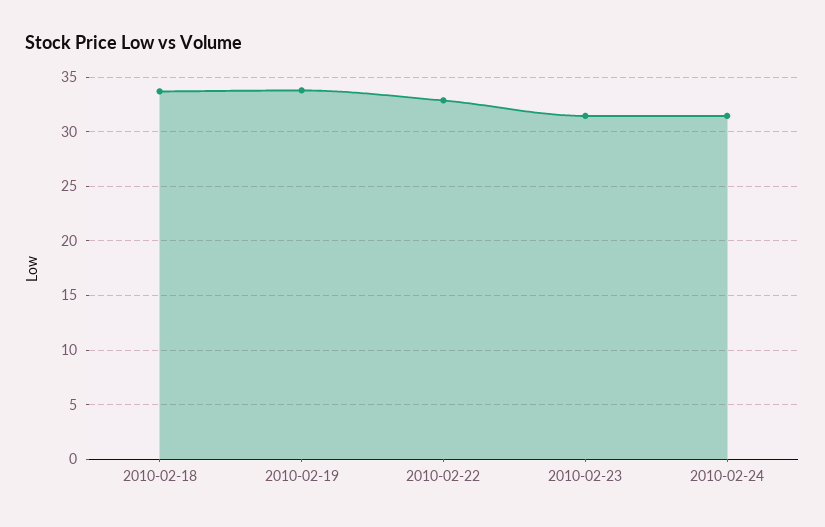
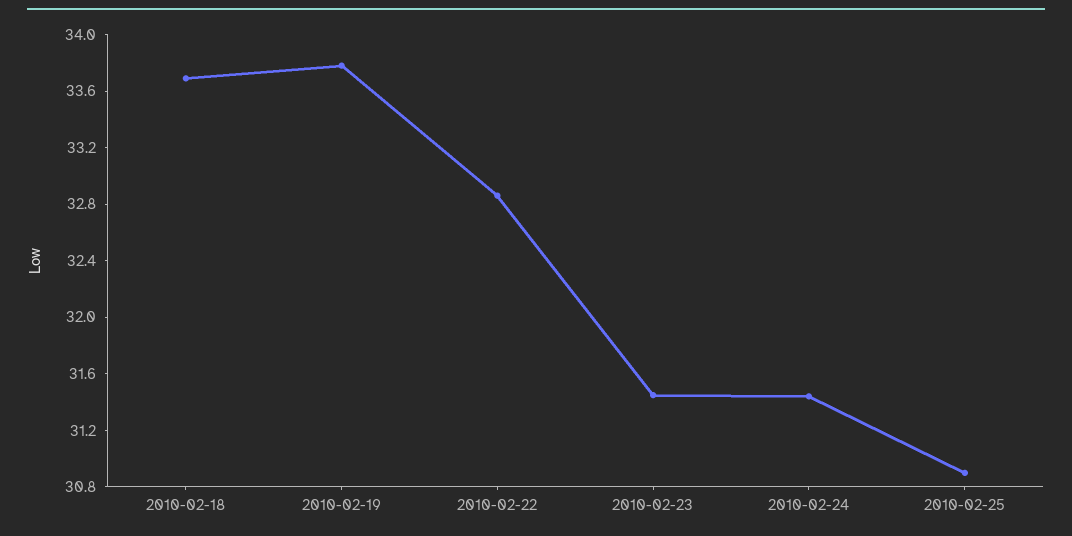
2010-02-25: none -> 30.9

